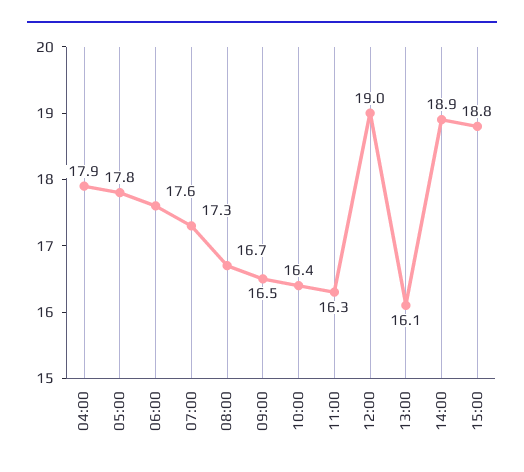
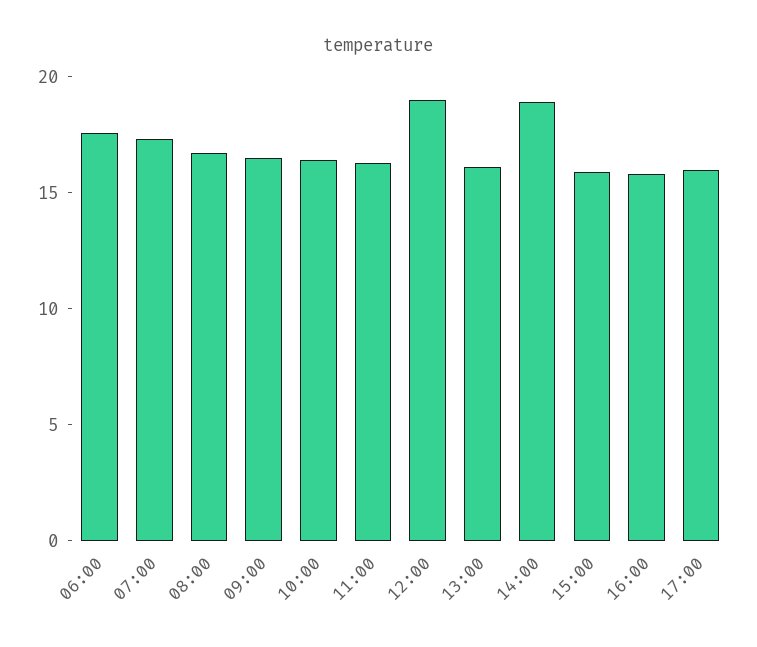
04:00: 17.9 -> none
05:00: 17.8 -> none
15:00: 18.8 -> 16
16:00: none -> 16
17:00: none -> 16

